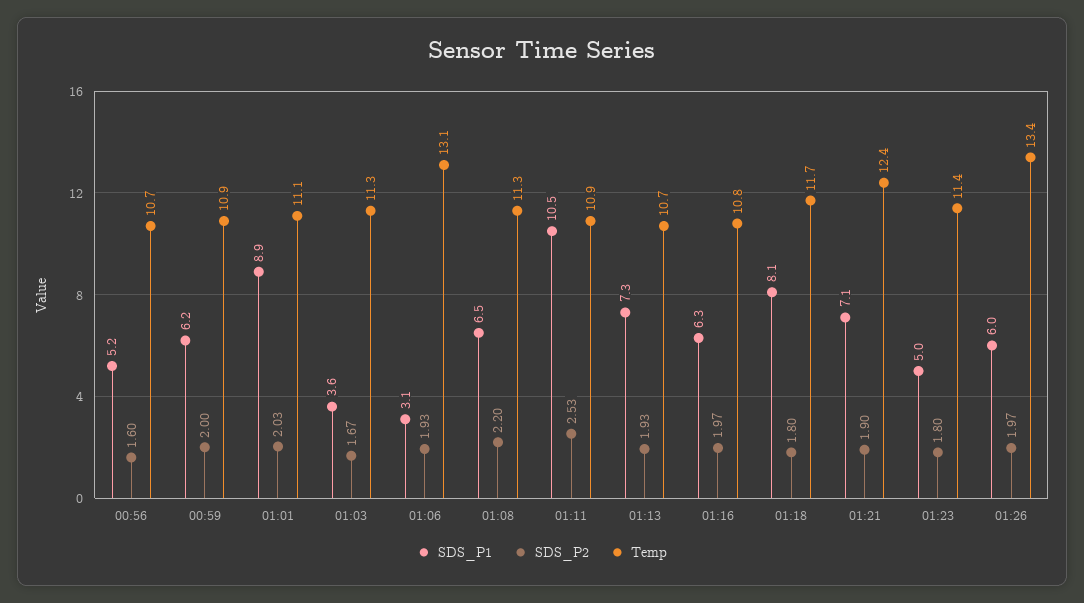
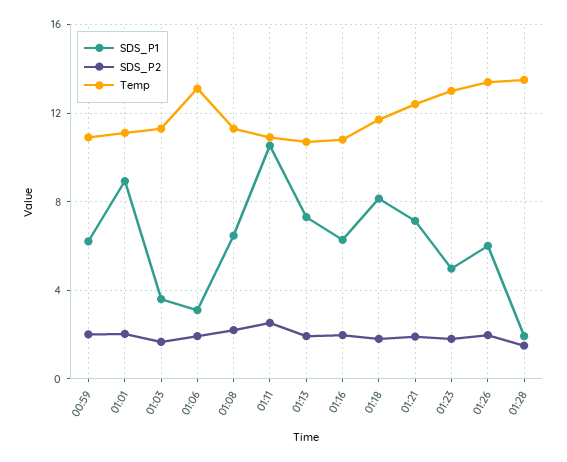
SDS_P1, 00:56: 5.2 -> none
SDS_P2, 00:56: 1.6 -> none
Temp, 00:56: 10.7 -> none
Temp, 01:23: 11.4 -> 13
SDS_P1, 01:28: none -> 2
SDS_P2, 01:28: none -> 1.5
Temp, 01:28: none -> 13.5

